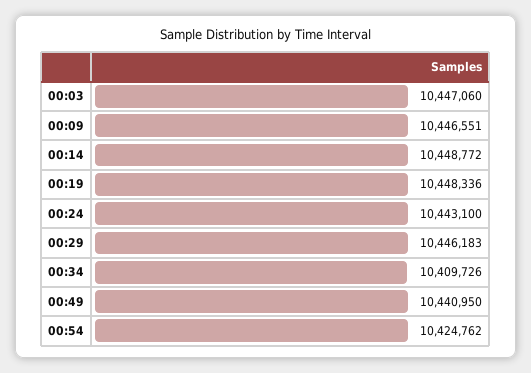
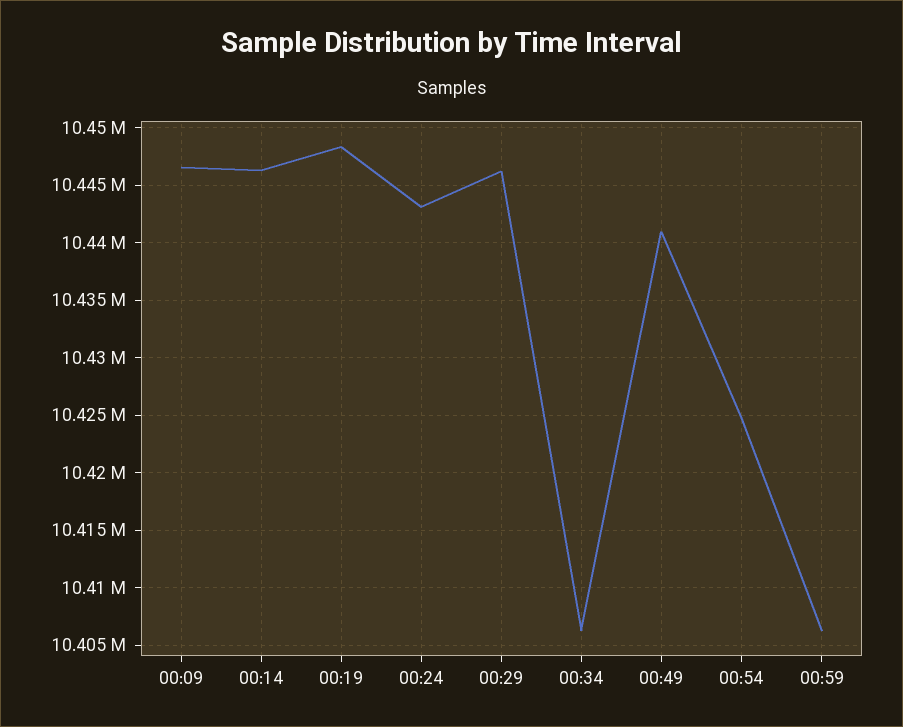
00:03: 10447060 -> none
00:14: 10448772 -> 10446000
00:34: 10409726 -> 10406000
00:59: none -> 10406000

